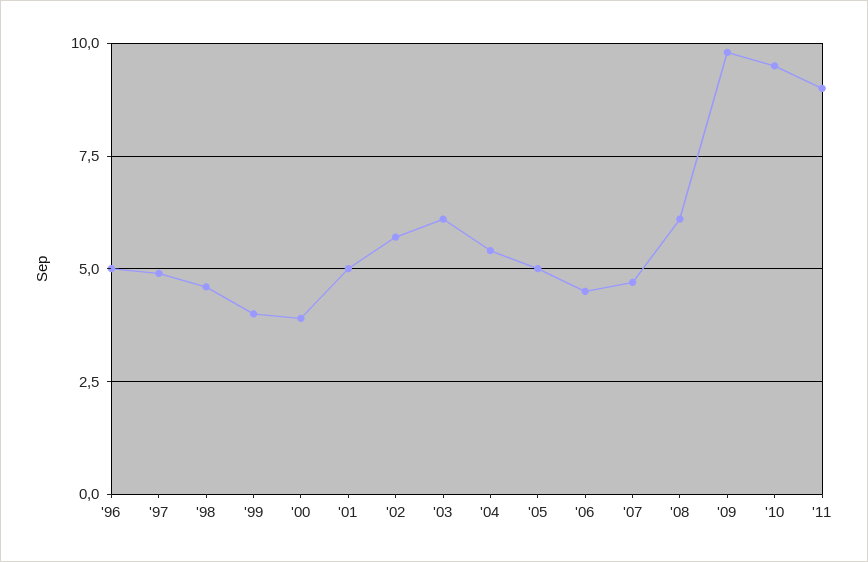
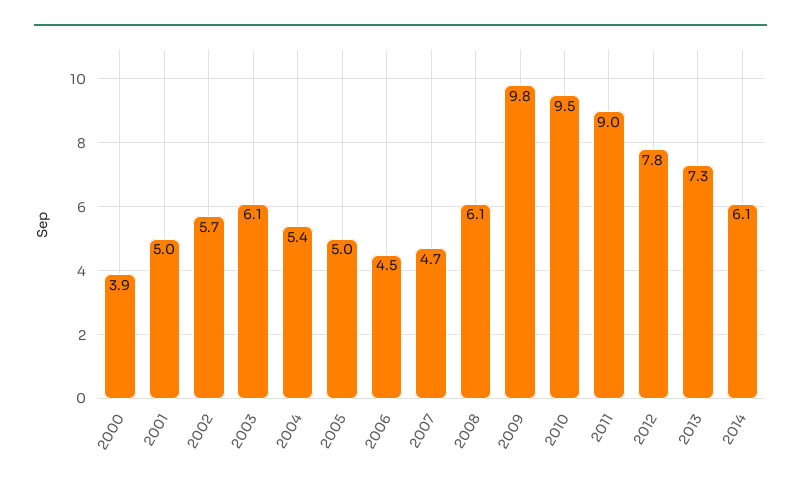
'96: 5 -> none
'97: 5 -> none
'98: 4.5 -> none
'99: 4 -> none
2012: none -> 7.8
2013: none -> 7.3
2014: none -> 6.1

